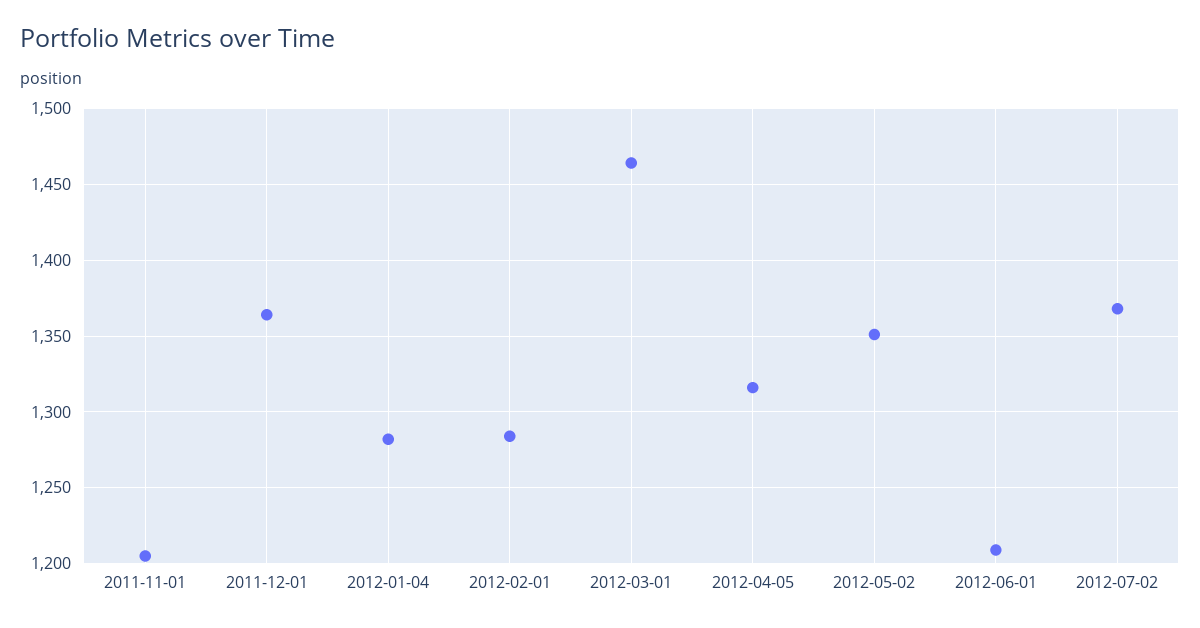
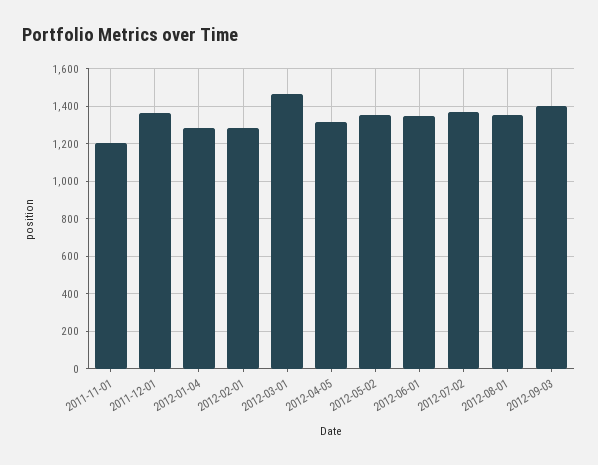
2012-06-01: 1210 -> 1350
2012-08-01: none -> 1350
2012-09-03: none -> 1400

